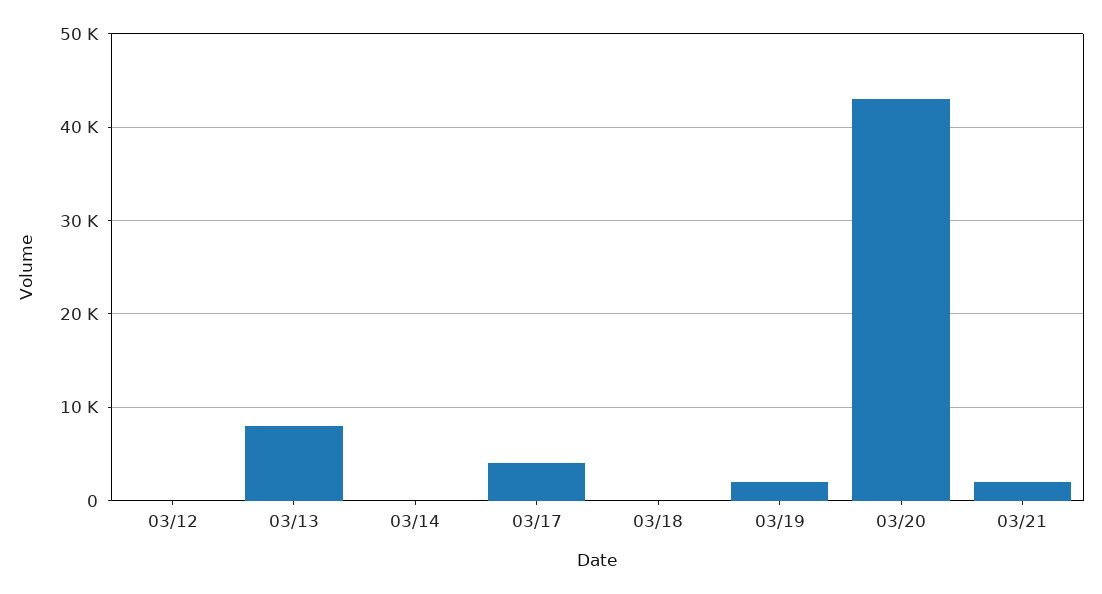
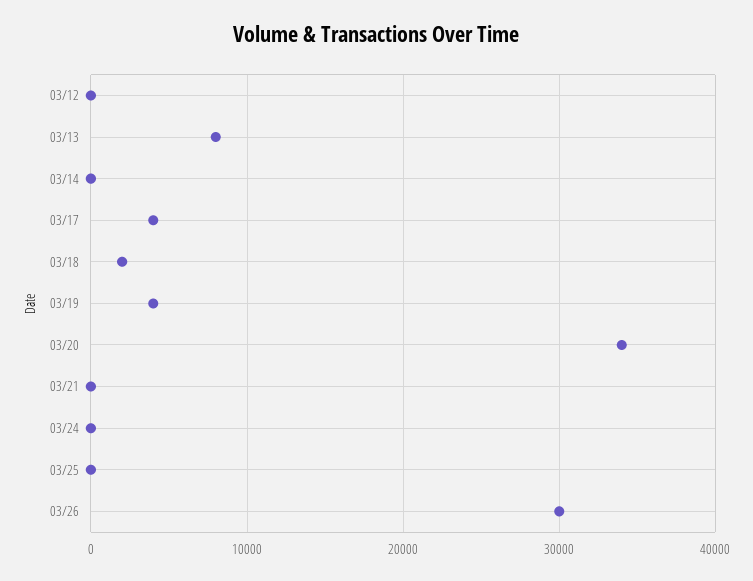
03/18: 0 -> 2000
03/19: 2000 -> 4000
03/20: 43000 -> 34000
03/21: 2000 -> 0
03/24: none -> 0
03/25: none -> 0
03/26: none -> 30000

